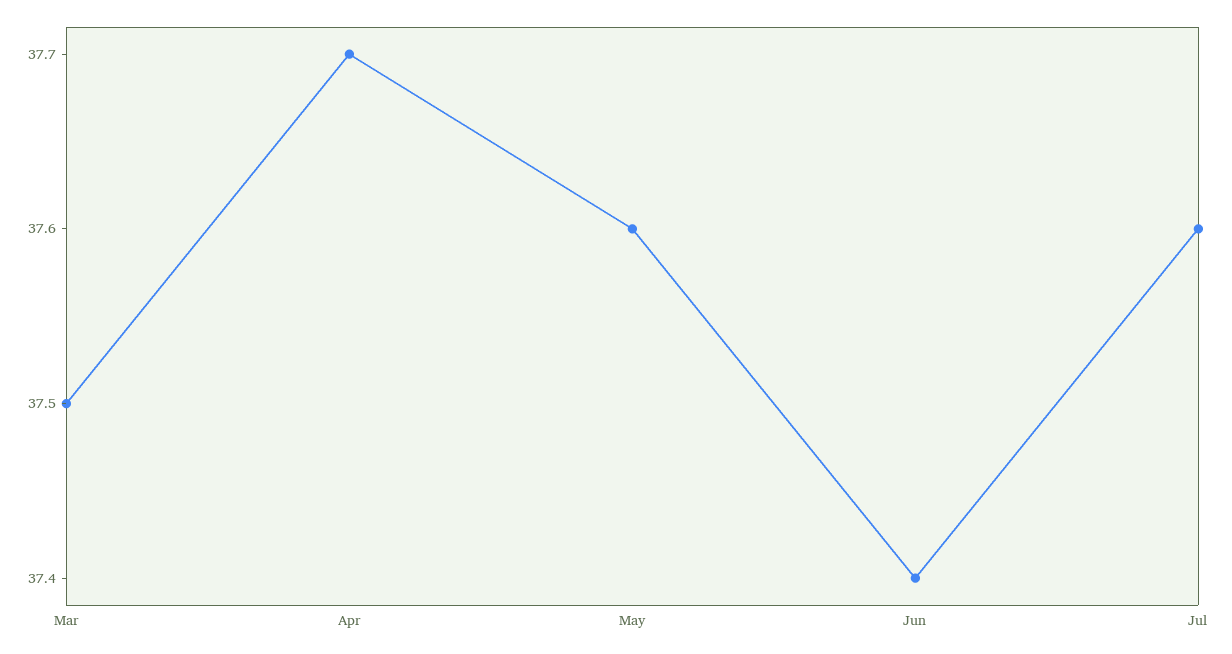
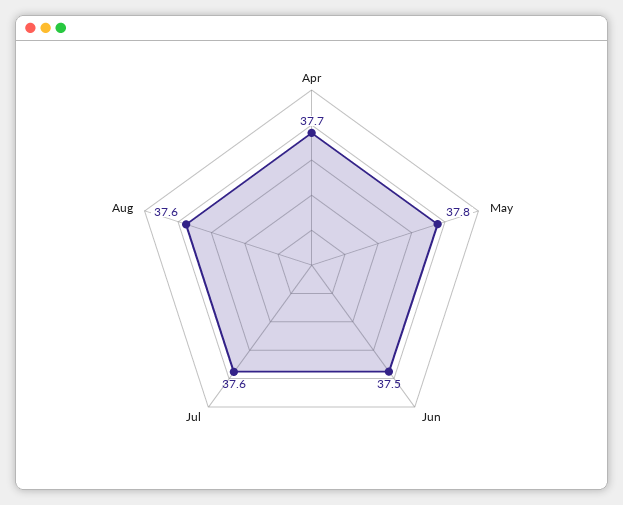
Mar: 37.5 -> none
May: 37.6 -> 37.8
Jun: 37.4 -> 37.5
Aug: none -> 37.6

